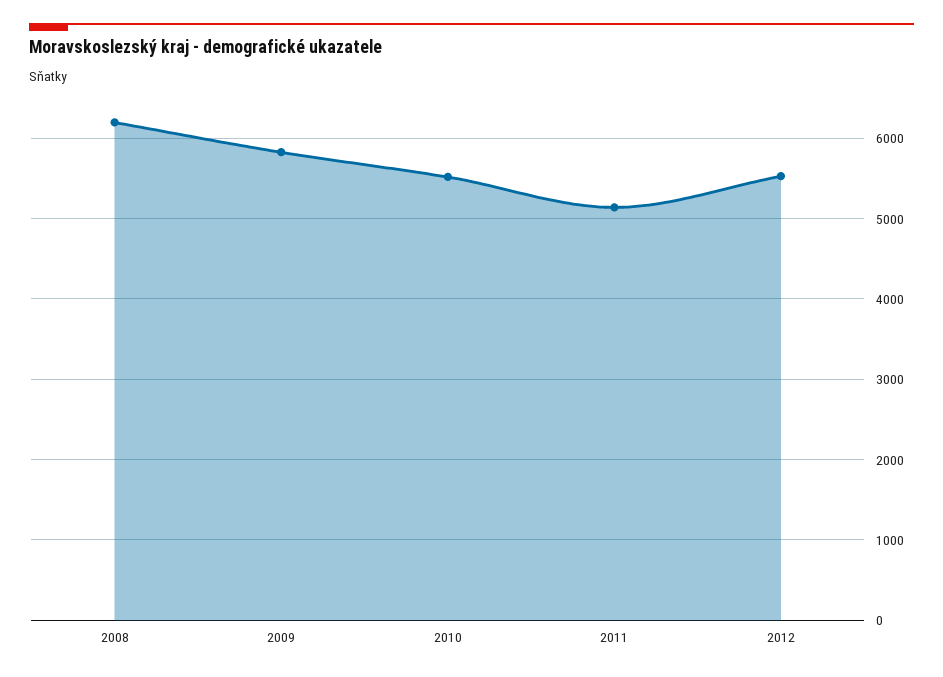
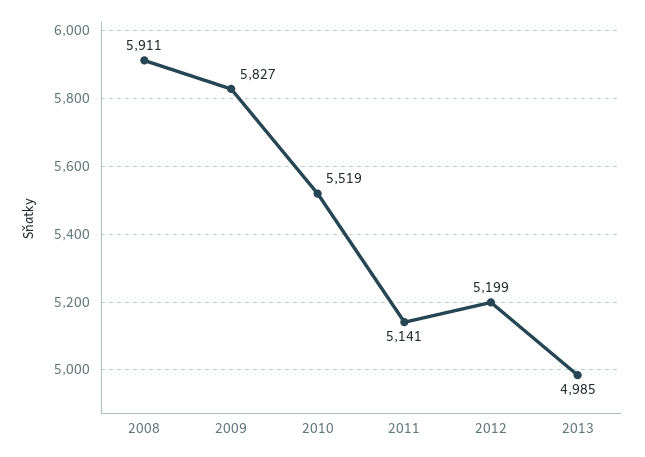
2008: 6200 -> 5911
2012: 5500 -> 5199
2013: none -> 4985

